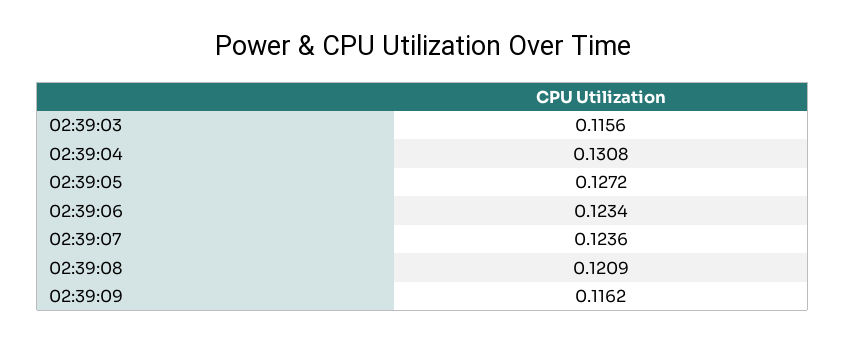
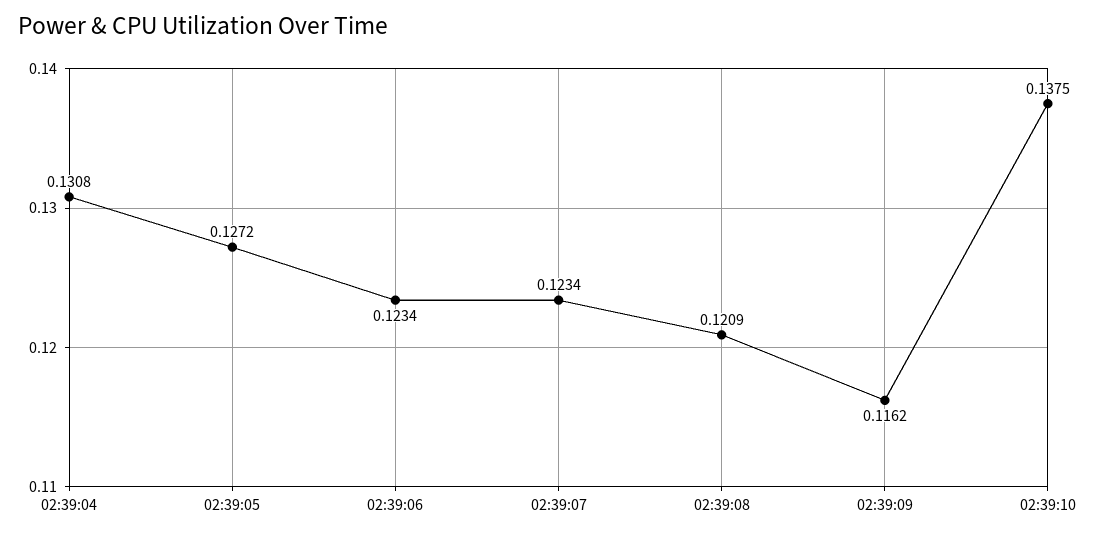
02:39:03: 0.1156 -> none
02:39:07: 0.1236 -> 0.1234
02:39:10: none -> 0.1375

